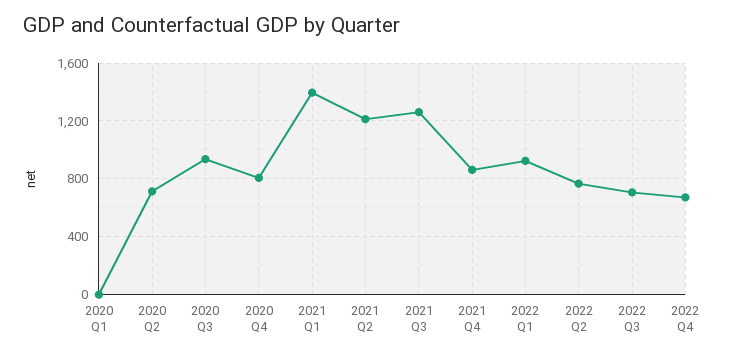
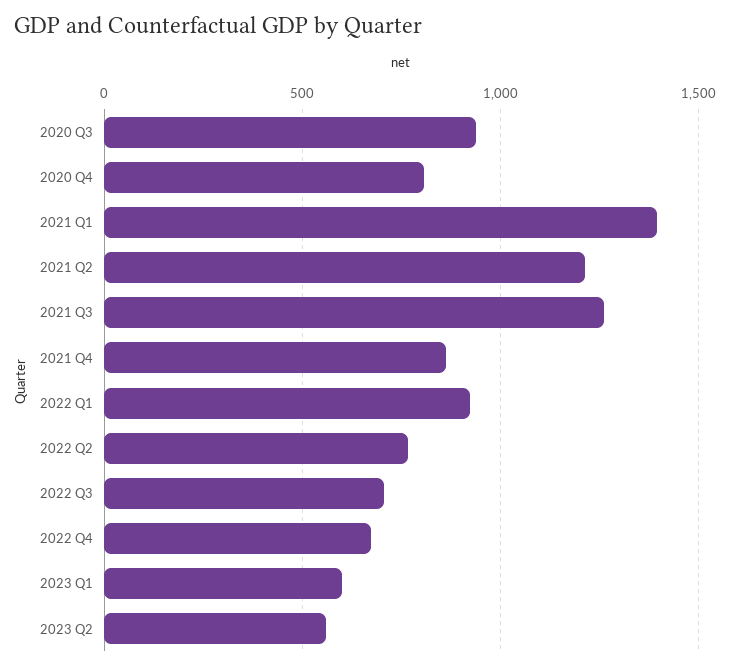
2020 Q1: 0 -> none
2020 Q2: 700 -> none
2023 Q1: none -> 600
2023 Q2: none -> 550

